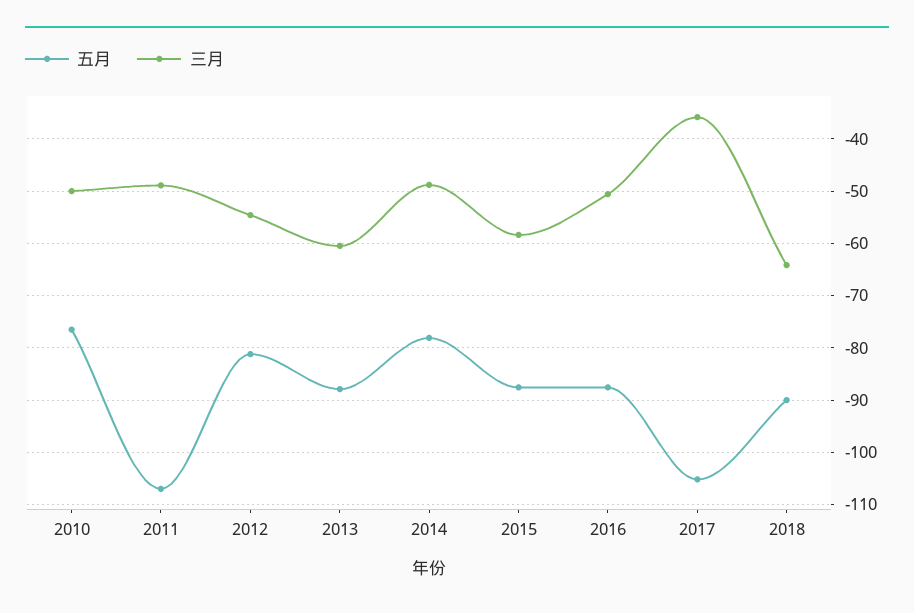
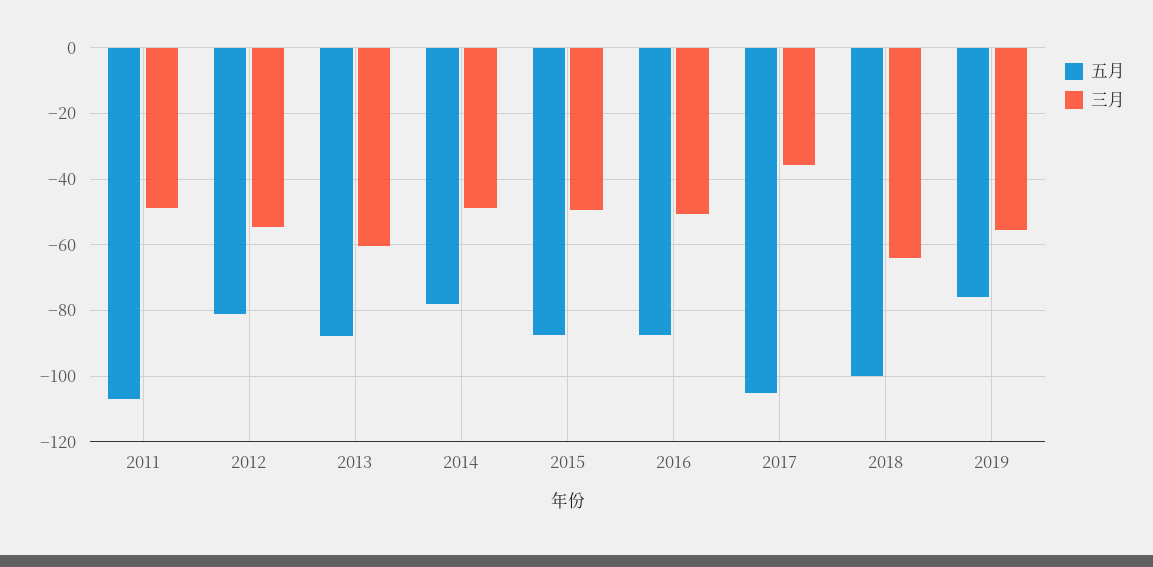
五月, 2010: -76 -> none
三月, 2010: -50 -> none
三月, 2015: -58 -> -50
五月, 2018: -90 -> -100
五月, 2019: none -> -76
三月, 2019: none -> -56

